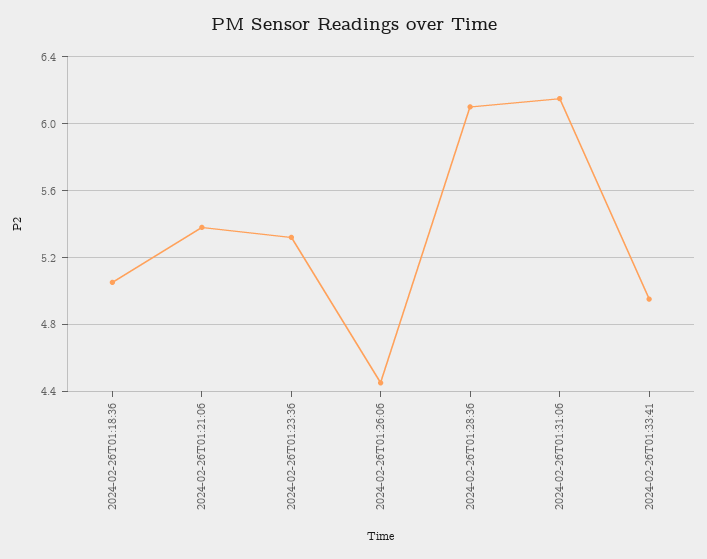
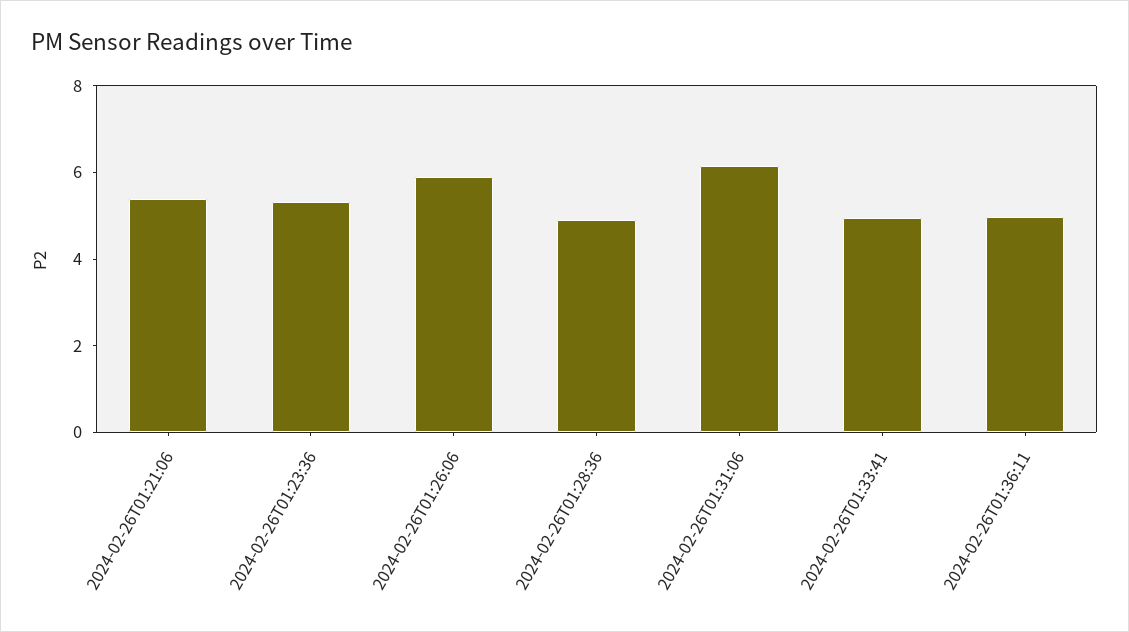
2024-02-26T01:18:36: 5.05 -> none
2024-02-26T01:26:06: 4.45 -> 6
2024-02-26T01:28:36: 6.1 -> 5
2024-02-26T01:36:11: none -> 5

